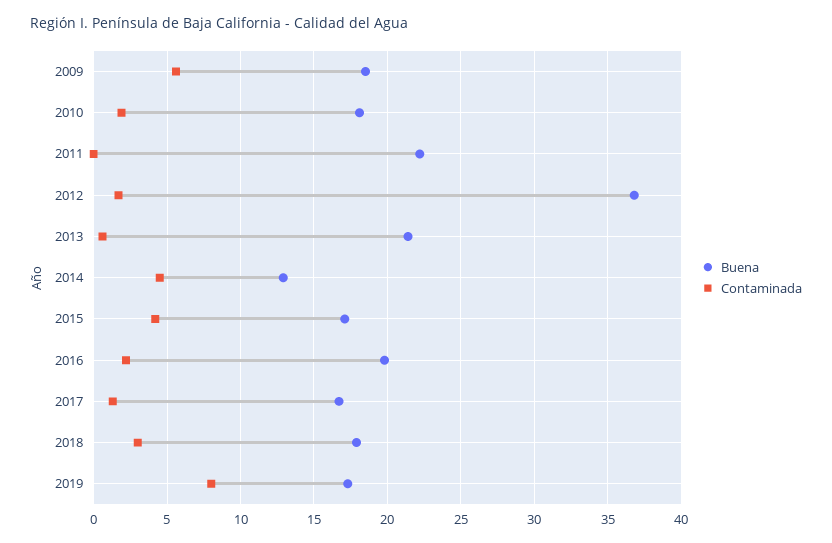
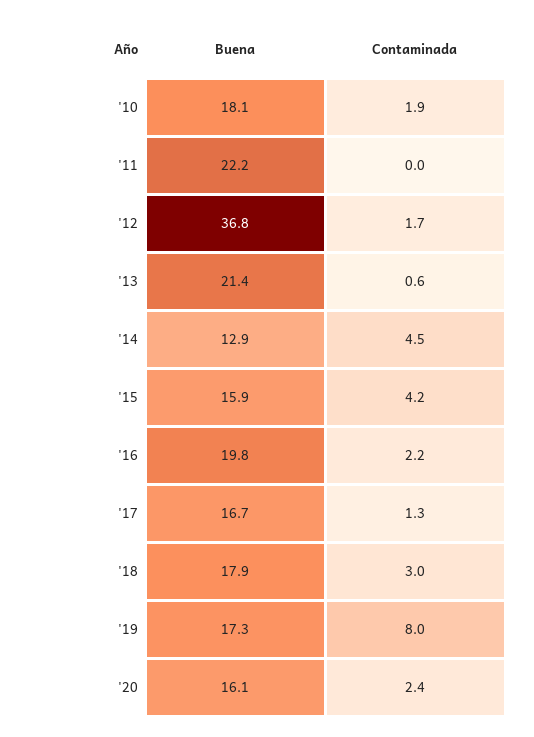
Buena, 2009: 18.5 -> none
Contaminada, 2009: 5.5 -> none
Buena, 2015: 17 -> 15.9
Buena, '20: none -> 16.1
Contaminada, '20: none -> 2.4

